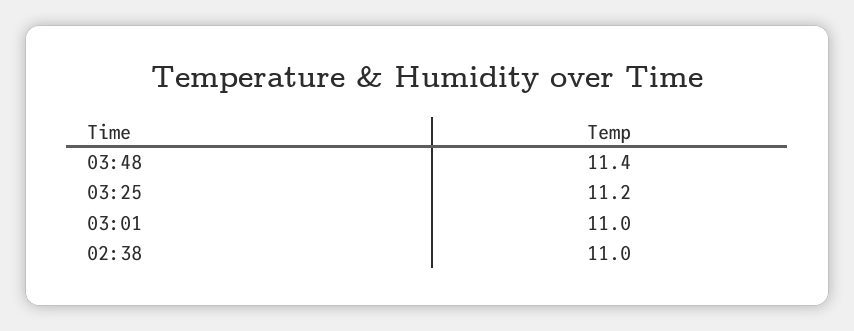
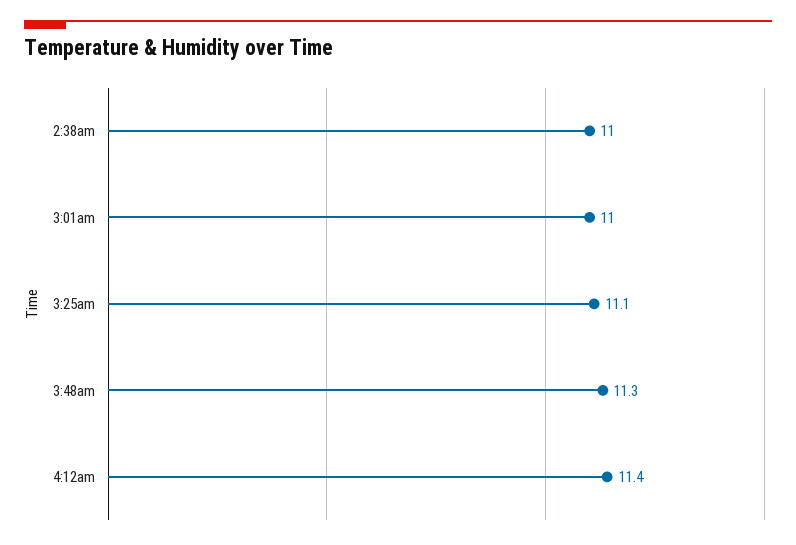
03:48: 11.4 -> 11.3
03:25: 11.2 -> 11.1
4:12am: none -> 11.4

